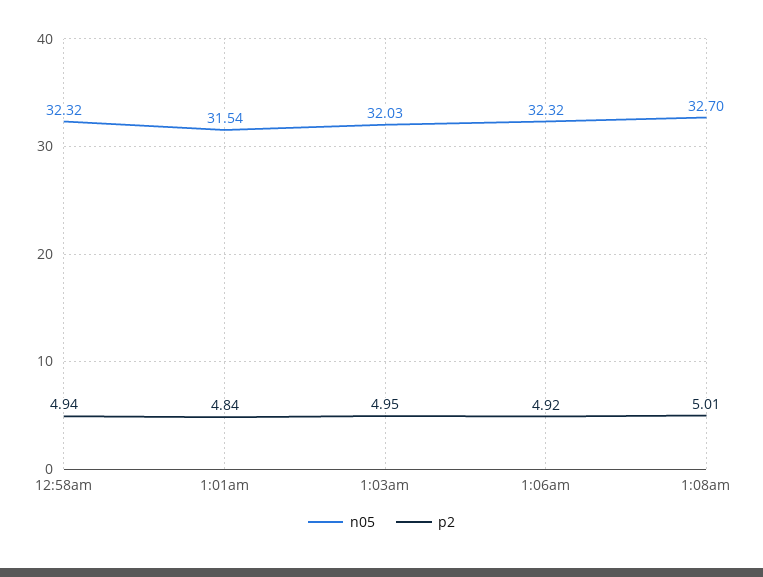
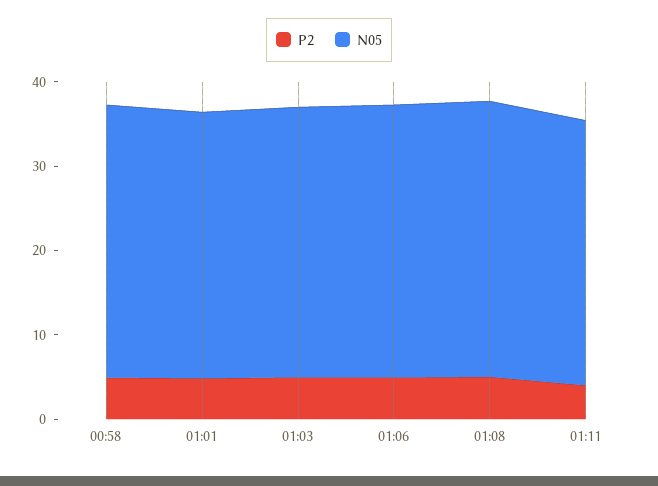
p2, 01:11: none -> 4
n05, 01:11: none -> 32

